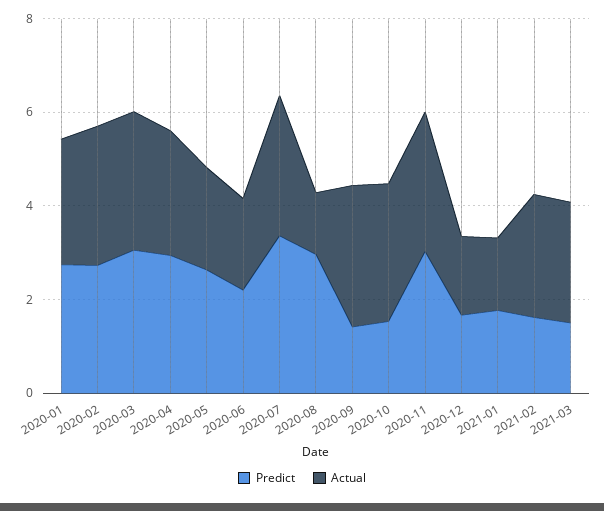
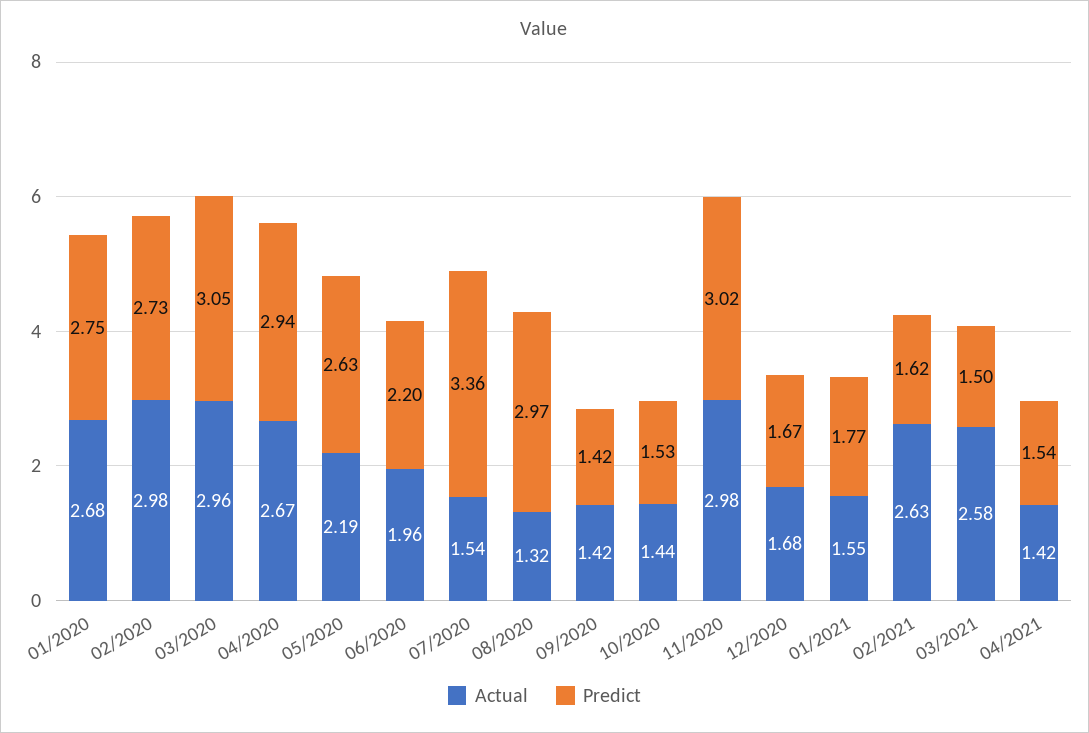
Actual, 2020-07: 3 -> 1.54
Actual, 2020-09: 3 -> 1.42
Actual, 2020-10: 3 -> 1.44
Actual, 04/2021: none -> 1.42
Predict, 04/2021: none -> 1.54

